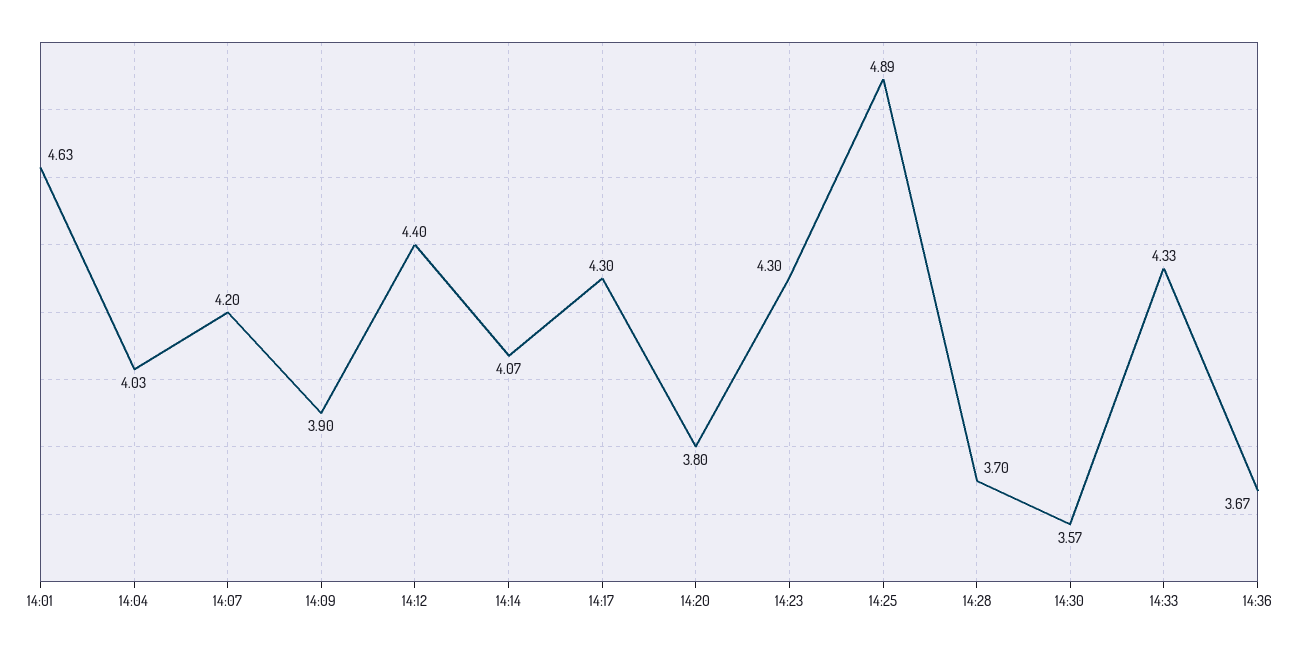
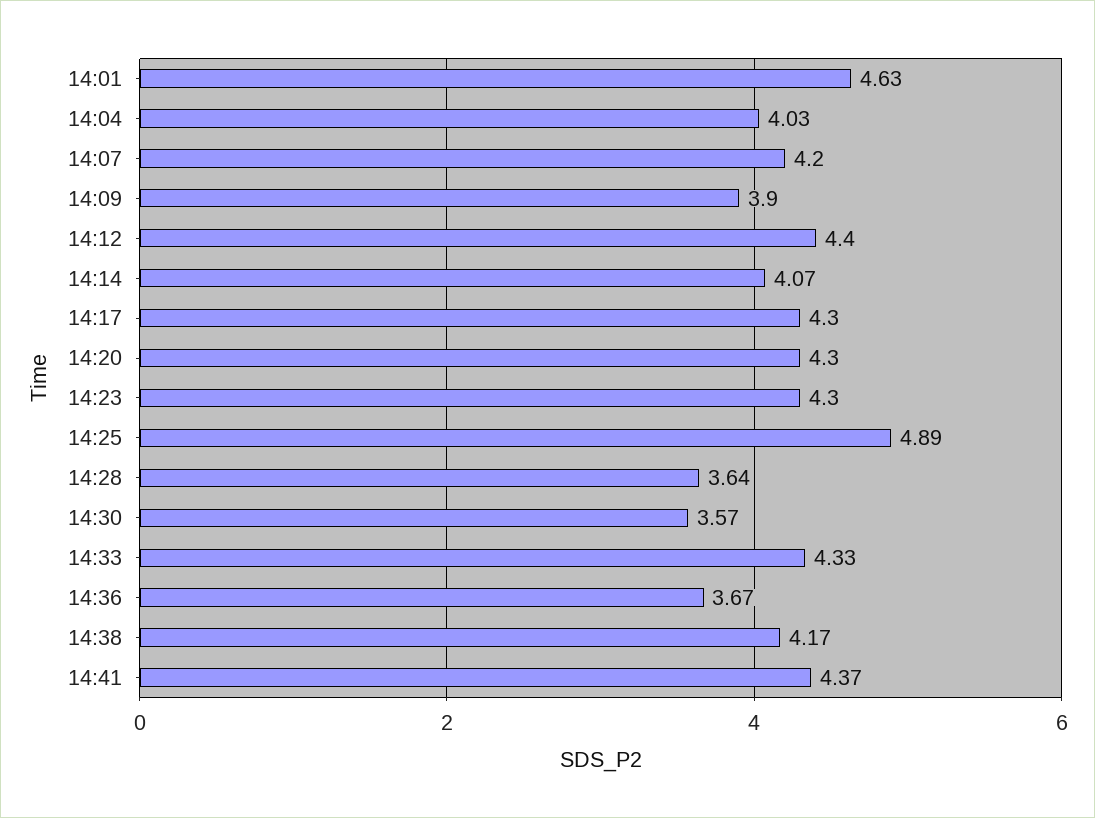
14:20: 3.8 -> 4.3
14:28: 3.7 -> 3.64
14:38: none -> 4.17
14:41: none -> 4.37

